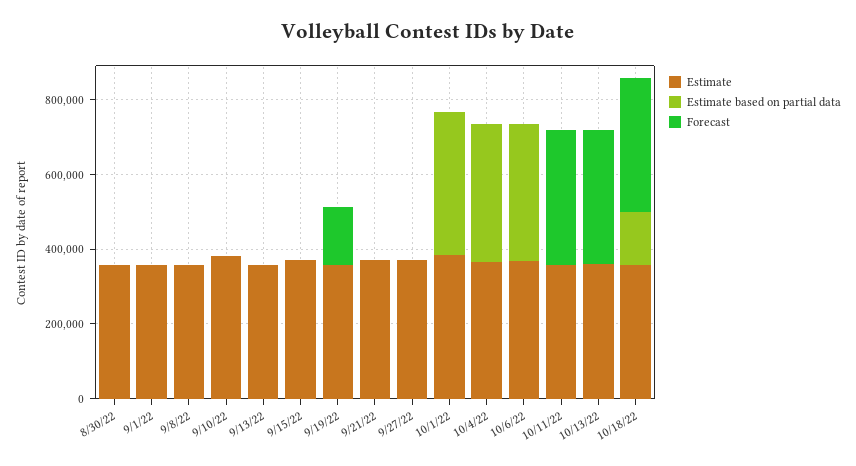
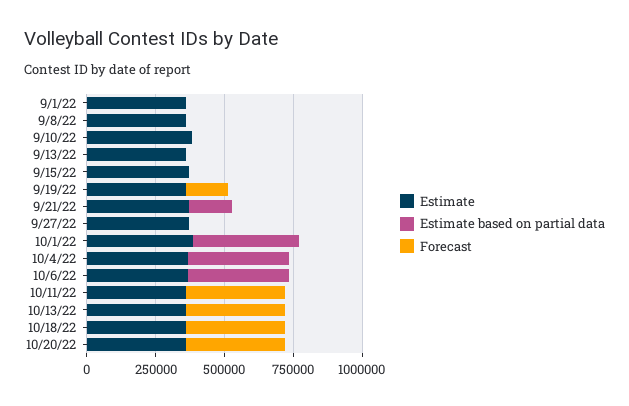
Estimate, 8/30/22: 350000 -> none
Estimate based on partial data, 8/30/22: 0 -> none
Forecast, 8/30/22: 0 -> none
Estimate based on partial data, 9/21/22: 0 -> 150000
Estimate based on partial data, 10/18/22: 150000 -> 0
Estimate, 10/20/22: none -> 350000
Estimate based on partial data, 10/20/22: none -> 0
Forecast, 10/20/22: none -> 350000

